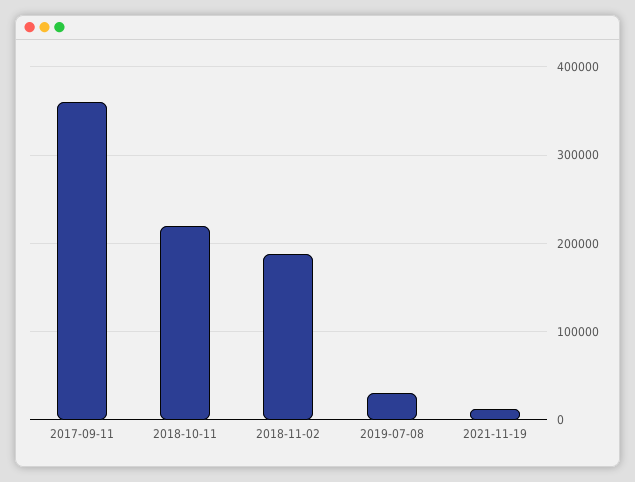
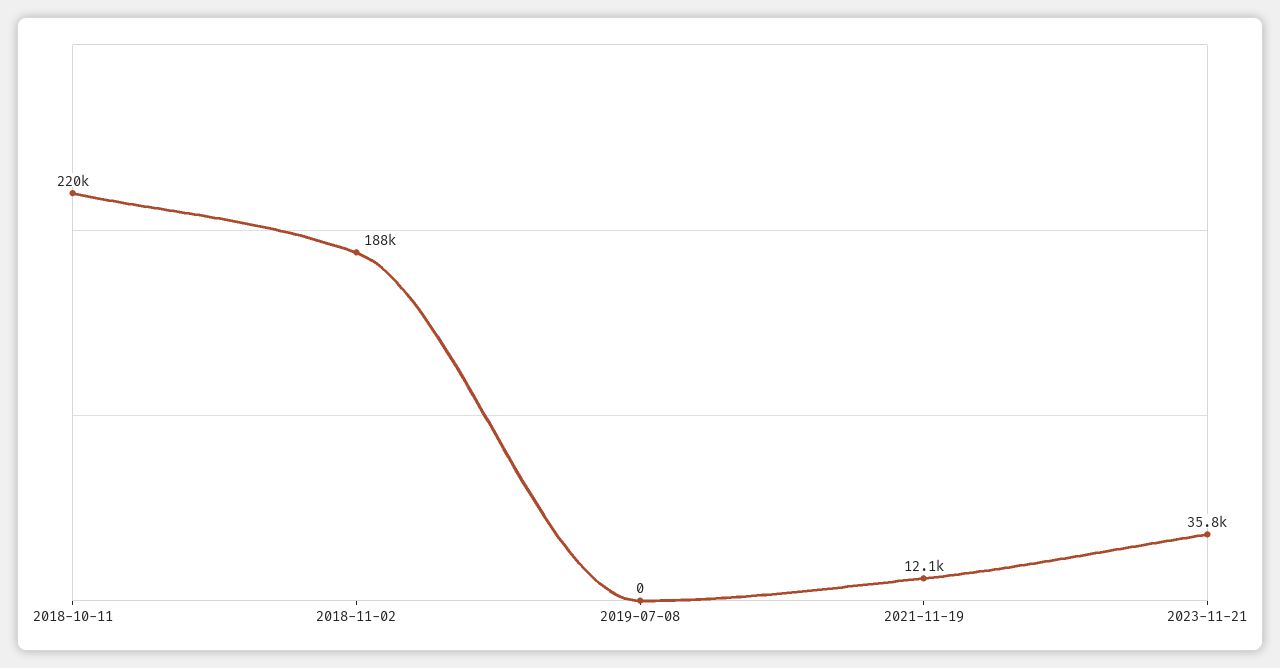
2017-09-11: 360000 -> none
2019-07-08: 30000 -> 0
2023-11-21: none -> 35800

